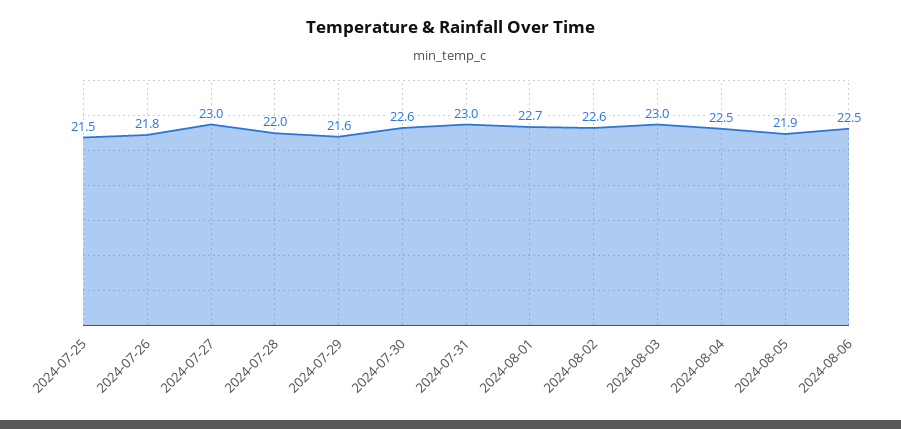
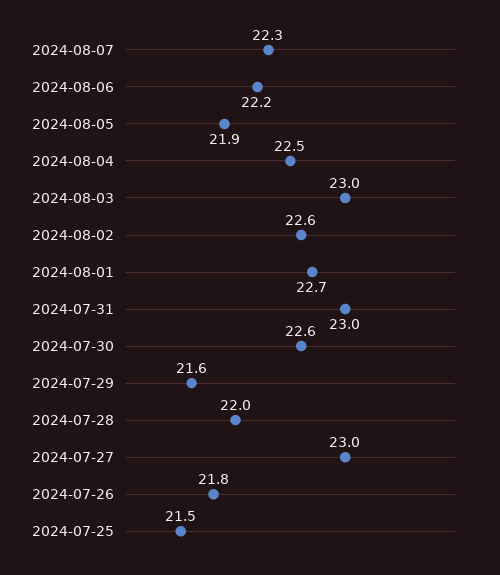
2024-08-06: 22.5 -> 22.2
2024-08-07: none -> 22.3

